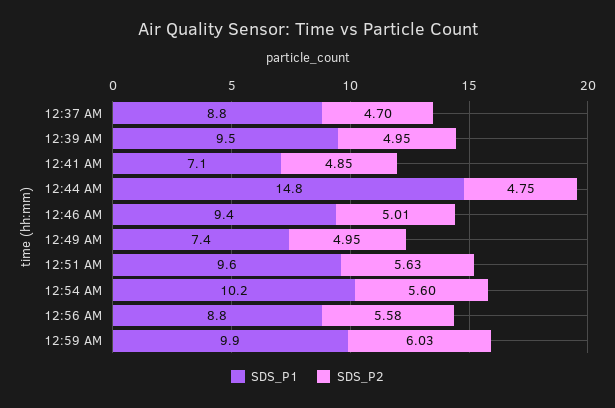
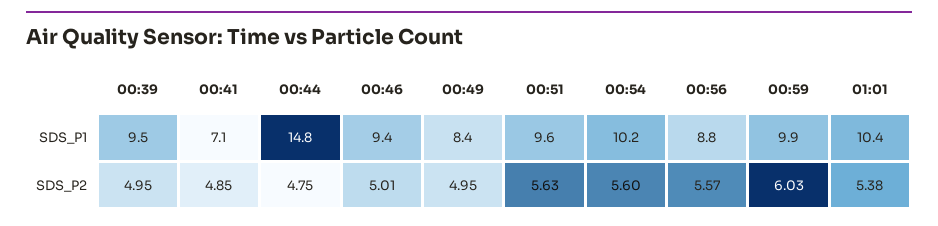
SDS_P1, 12:37 AM: 8.8 -> none
SDS_P2, 12:37 AM: 4.7 -> none
SDS_P1, 12:49 AM: 7.4 -> 8.4
SDS_P2, 12:56 AM: 5.58 -> 5.57
SDS_P1, 01:01: none -> 10.4
SDS_P2, 01:01: none -> 5.38

